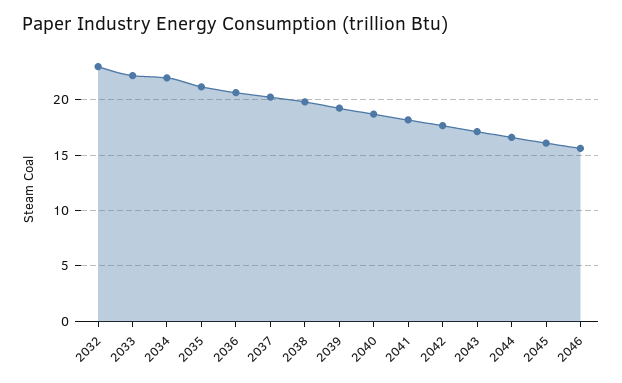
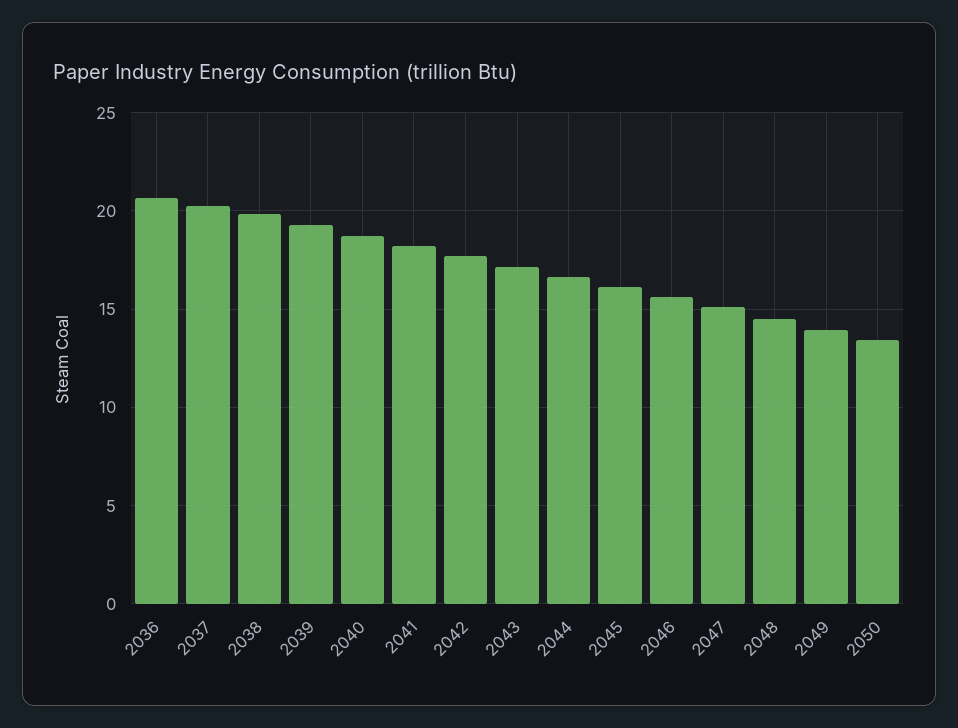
2032: 23 -> none
2033: 22 -> none
2034: 22 -> none
2035: 21 -> none
2047: none -> 15
2048: none -> 14.5
2049: none -> 14
2050: none -> 13.5

